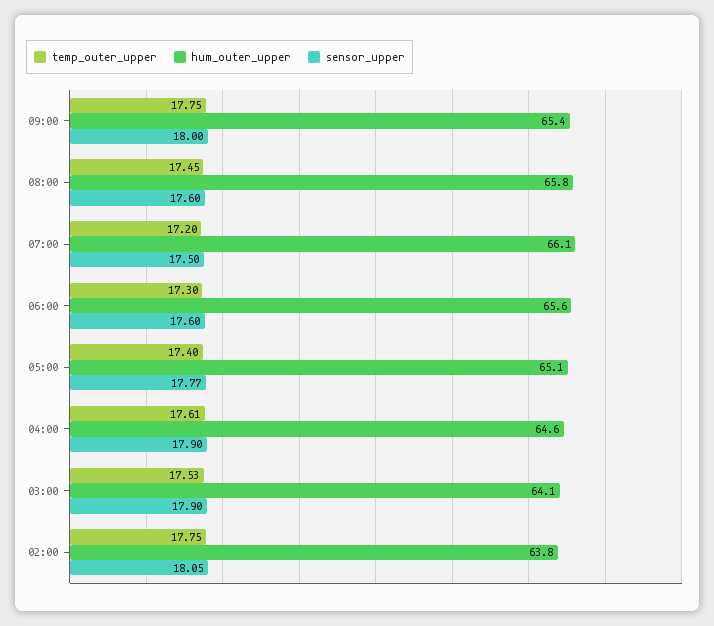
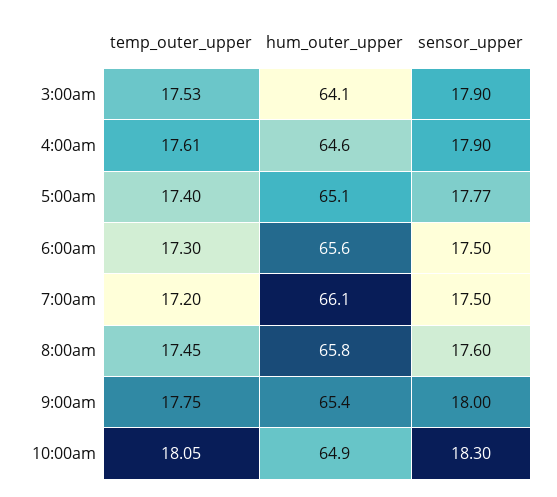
sensor_upper, 06:00: 17.6 -> 17.5
temp_outer_upper, 02:00: 17.75 -> none
hum_outer_upper, 02:00: 63.8 -> none
sensor_upper, 02:00: 18.05 -> none
temp_outer_upper, 10:00am: none -> 18.05
hum_outer_upper, 10:00am: none -> 64.9
sensor_upper, 10:00am: none -> 18.3

